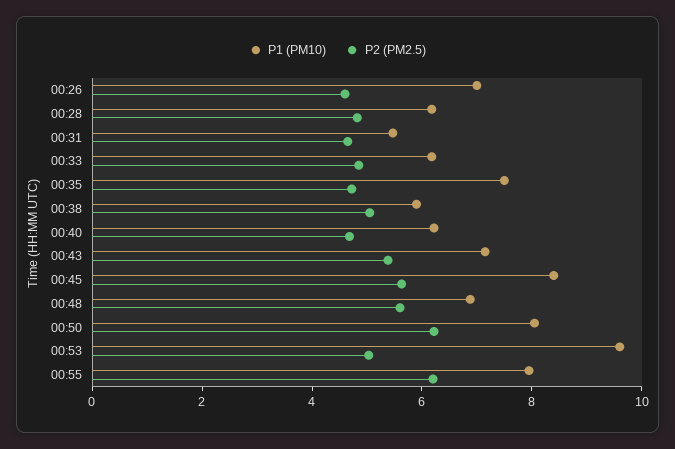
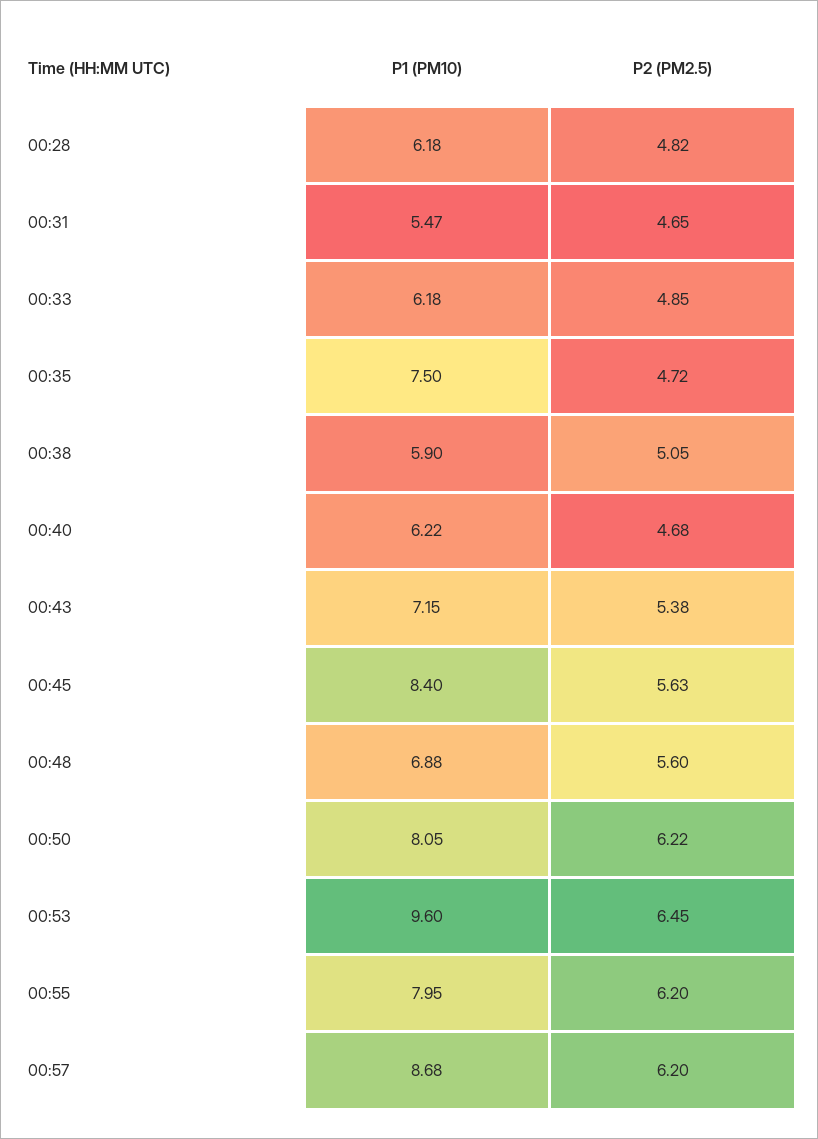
P1 (PM10), 00:26: 7 -> none
P2 (PM2.5), 00:26: 4.5 -> none
P2 (PM2.5), 00:53: 5 -> 6.45
P1 (PM10), 00:57: none -> 8.68
P2 (PM2.5), 00:57: none -> 6.2

